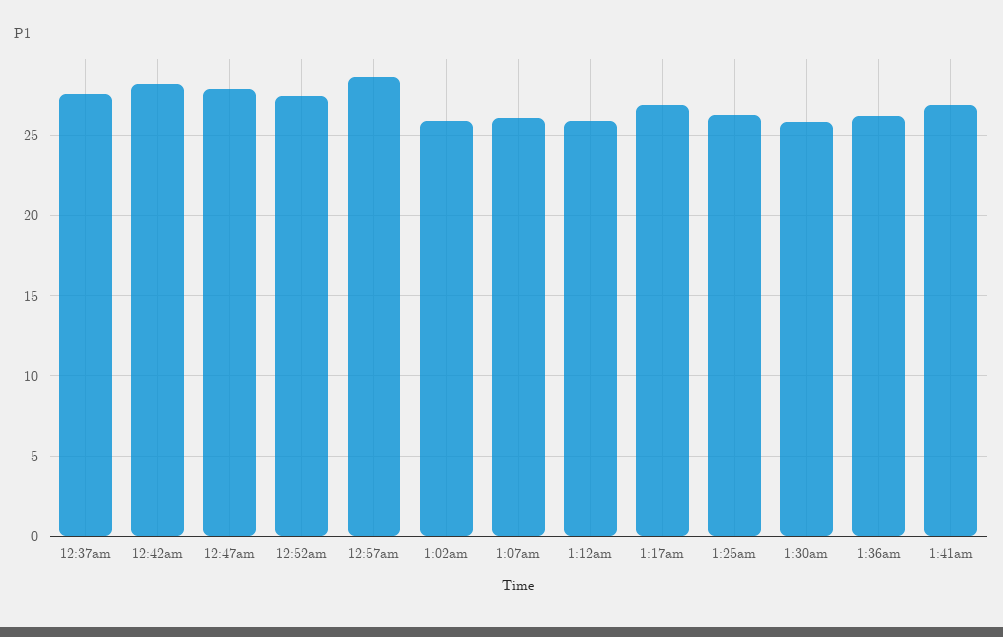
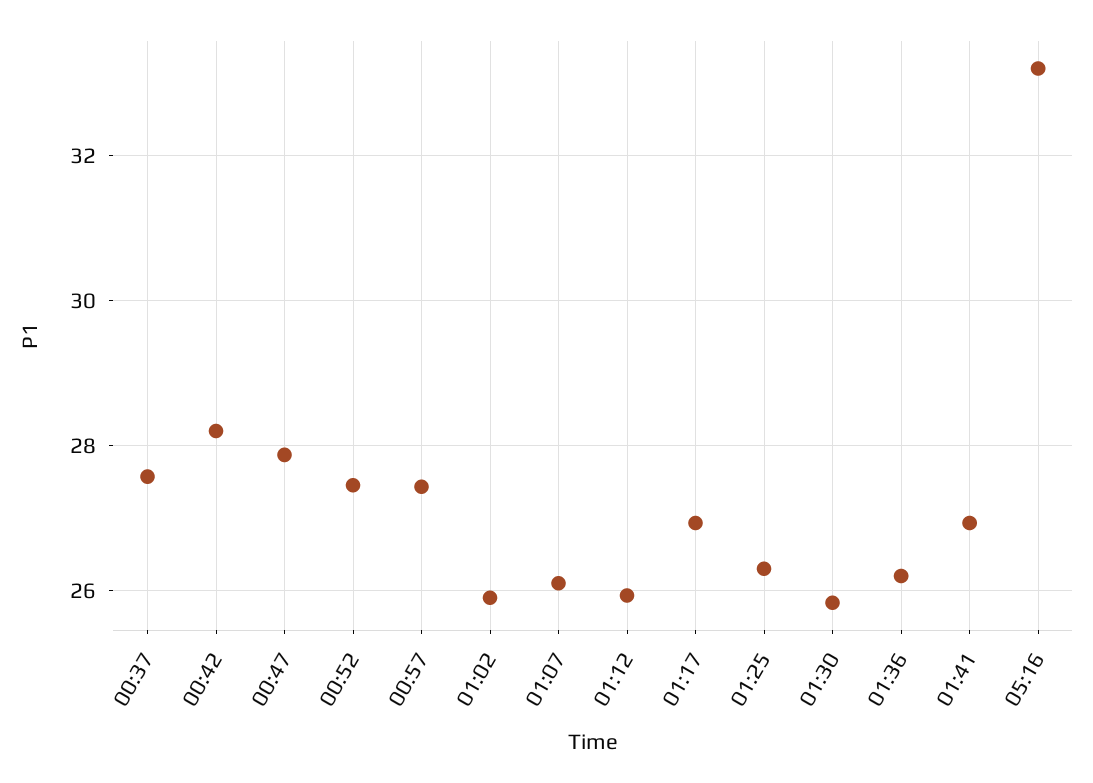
12:57am: 28.5 -> 27.4
05:16: none -> 33.2

